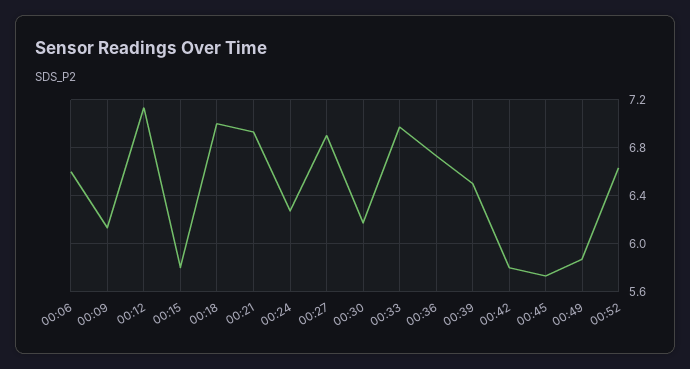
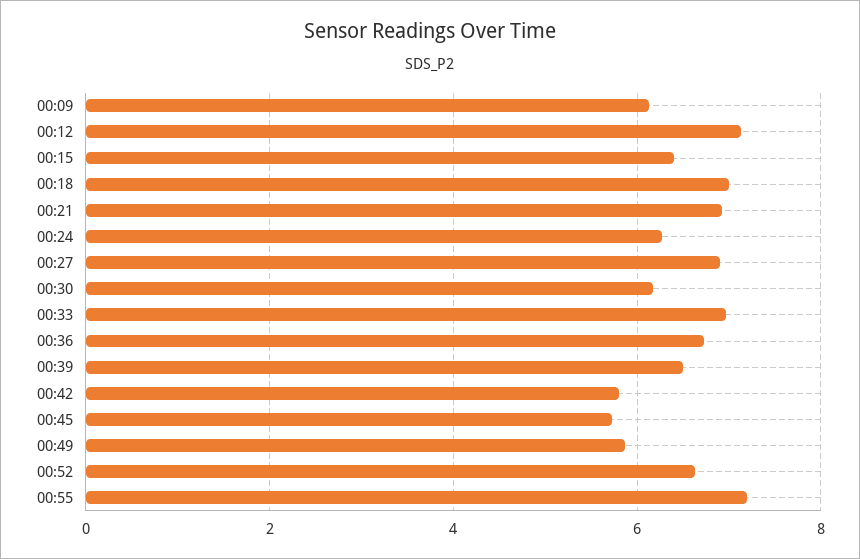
00:06: 6.6 -> none
00:15: 5.8 -> 6.4
00:55: none -> 7.2

